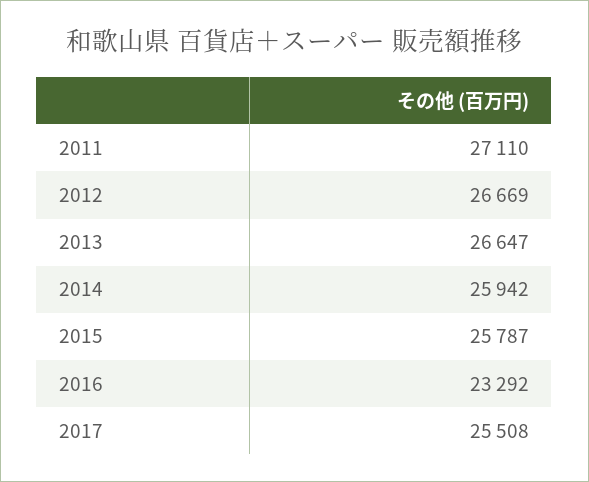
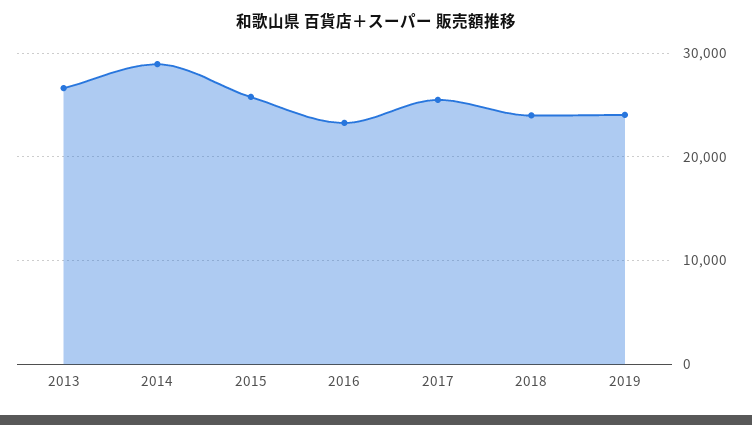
2011: 27110 -> none
2012: 26669 -> none
2014: 25942 -> 29000
2018: none -> 24000
2019: none -> 24000

